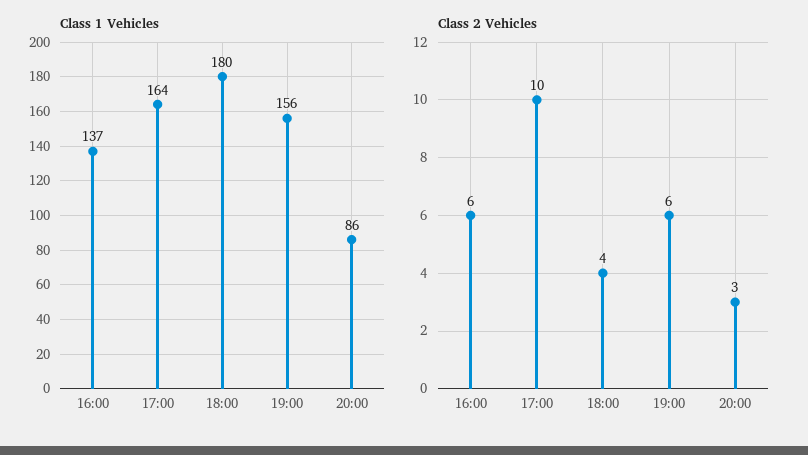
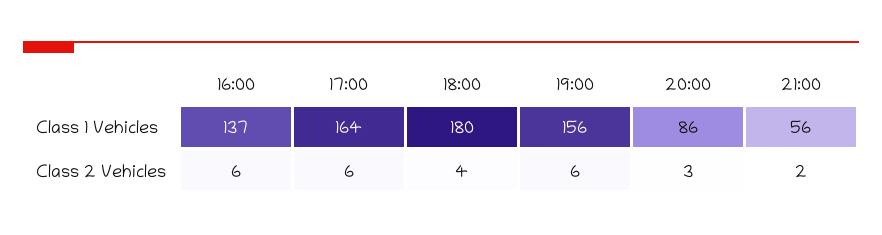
Class 2 Vehicles, 17:00: 10 -> 6
Class 1 Vehicles, 21:00: none -> 56
Class 2 Vehicles, 21:00: none -> 2

